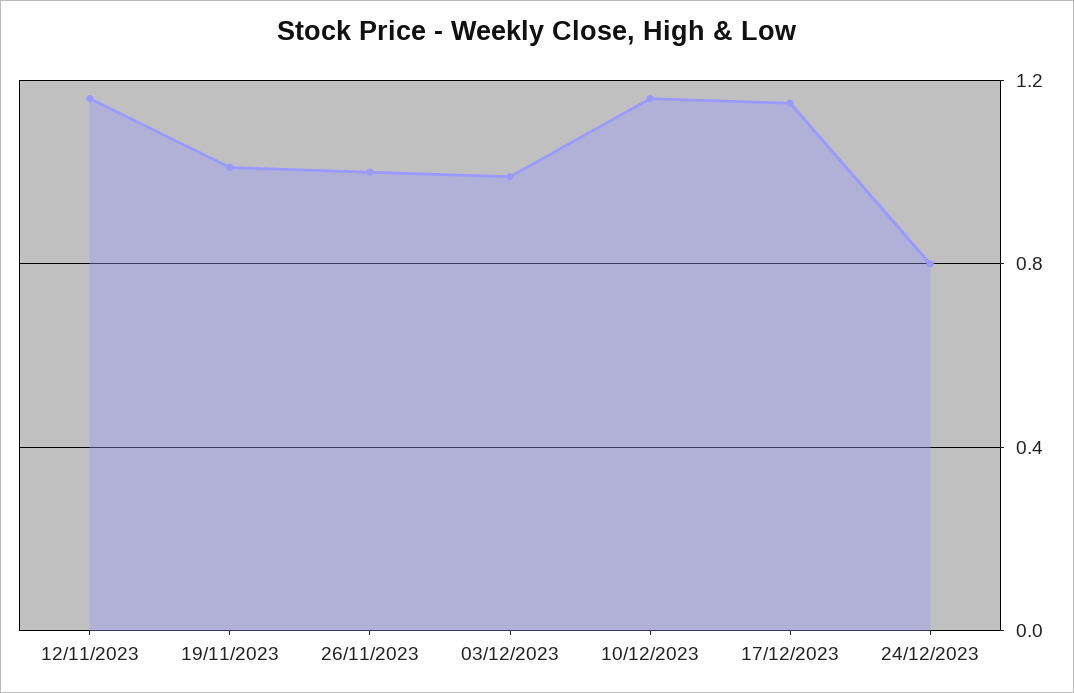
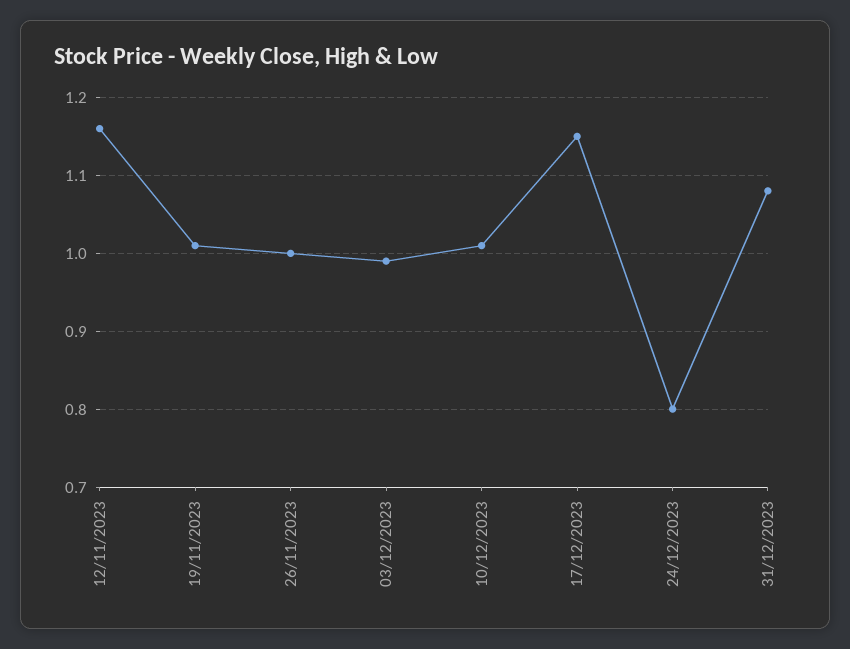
10/12/2023: 1.15 -> 1.01
31/12/2023: none -> 1.08

